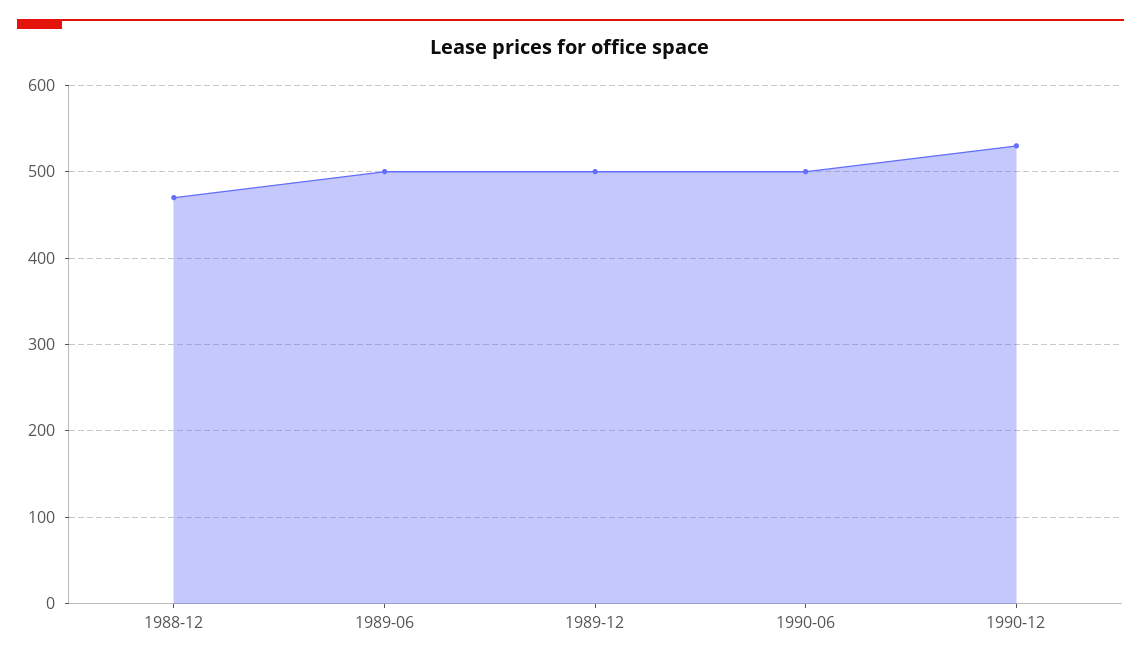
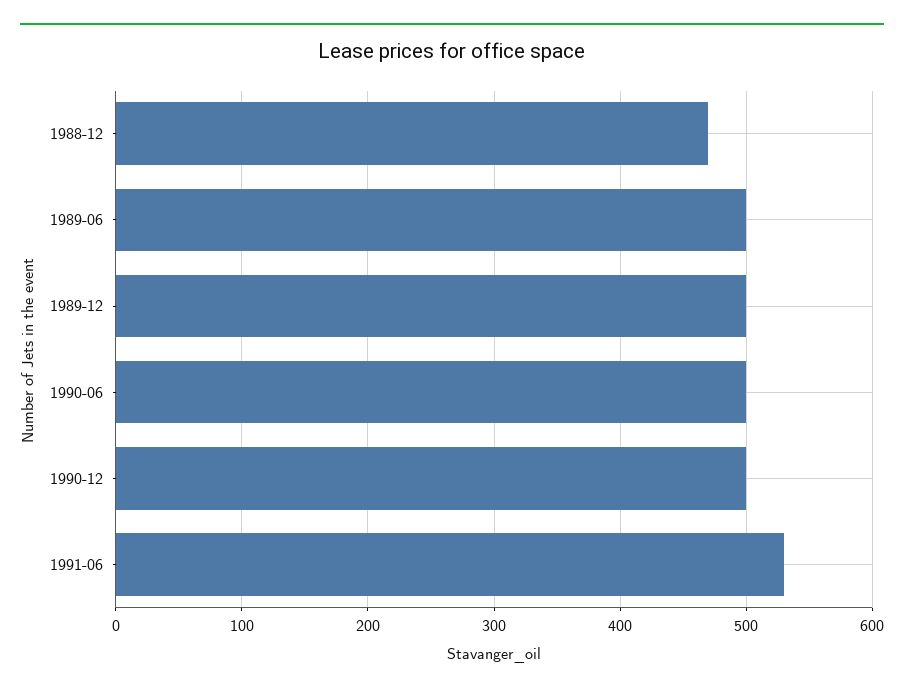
1990-12: 530 -> 500
1991-06: none -> 530

